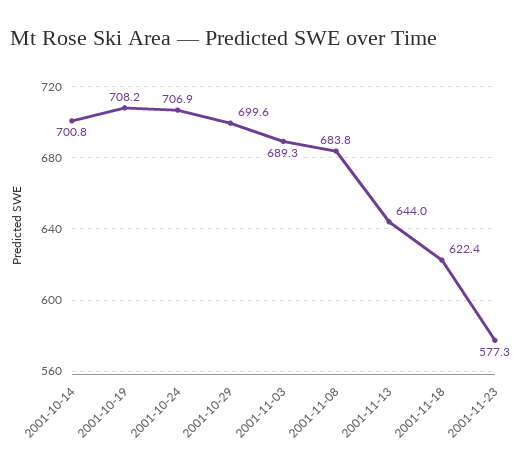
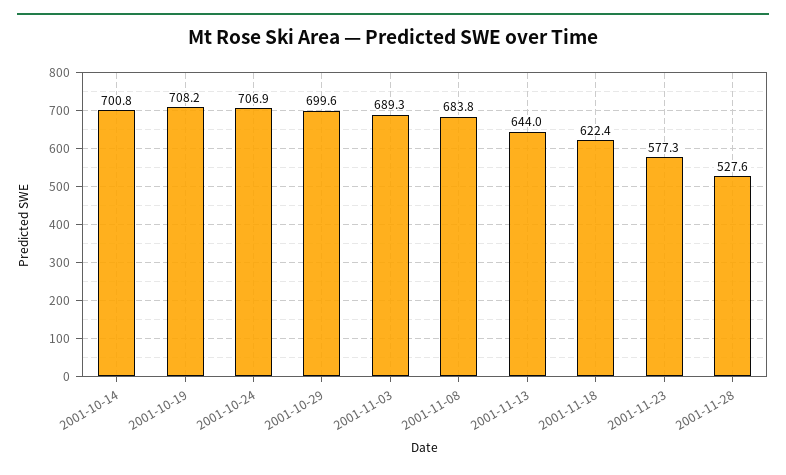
2001-11-28: none -> 527.6

